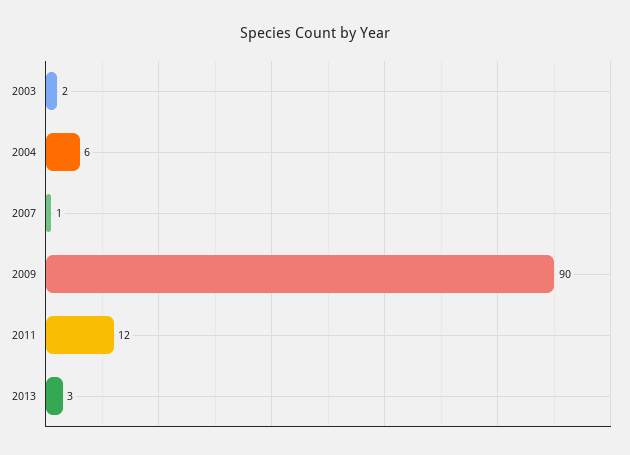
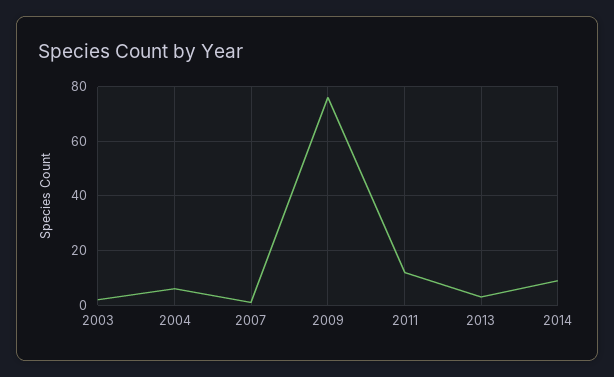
2009: 90 -> 75
2014: none -> 10

